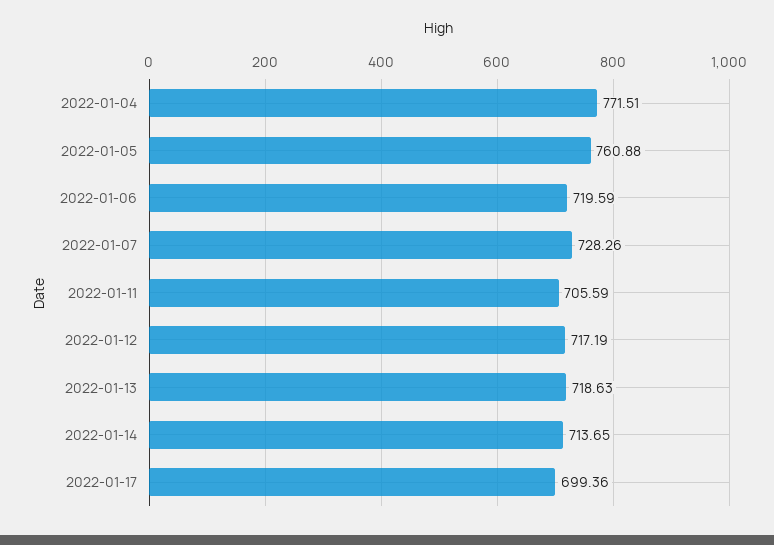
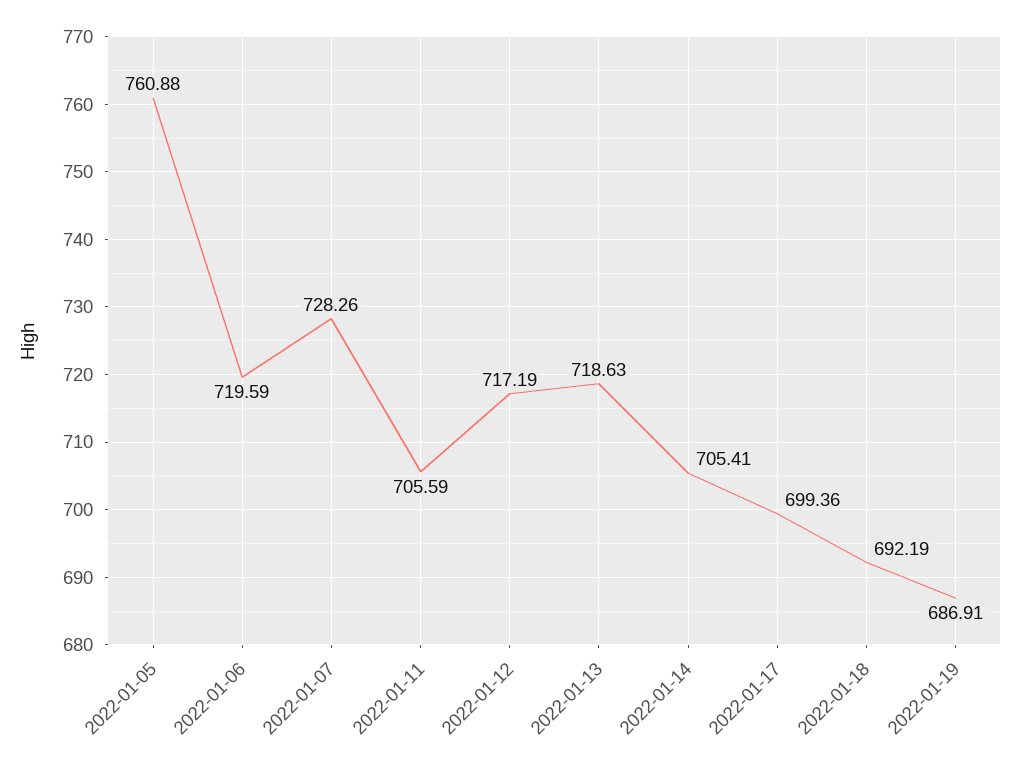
2022-01-04: 771.51 -> none
2022-01-14: 713.65 -> 705.41
2022-01-18: none -> 692.19
2022-01-19: none -> 686.91

